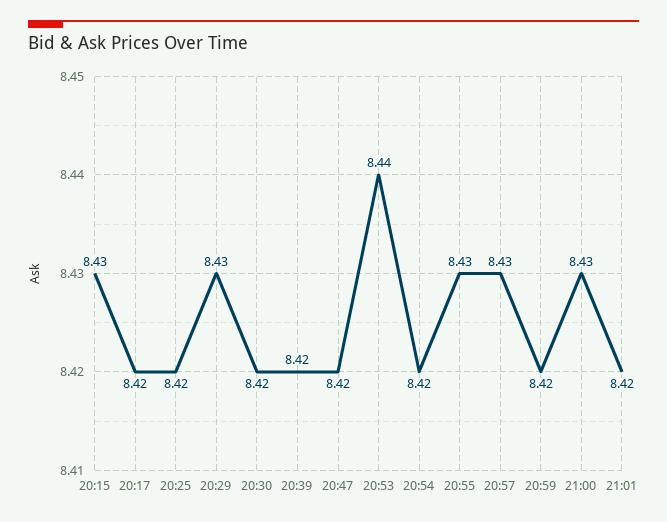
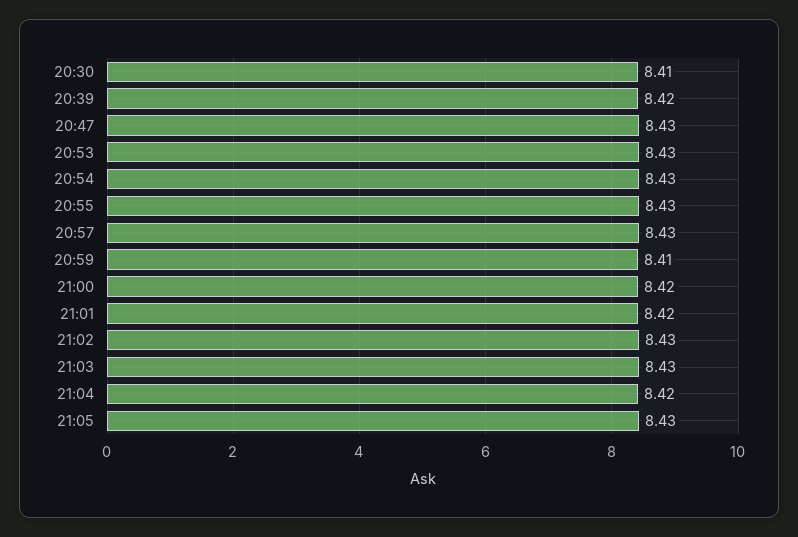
20:15: 8.43 -> none
20:17: 8.42 -> none
20:25: 8.42 -> none
20:29: 8.43 -> none
20:30: 8.42 -> 8.41
20:47: 8.42 -> 8.43
20:53: 8.44 -> 8.43
20:54: 8.42 -> 8.43
20:59: 8.42 -> 8.41
21:00: 8.43 -> 8.42
21:02: none -> 8.43
21:03: none -> 8.43
21:04: none -> 8.42
21:05: none -> 8.43

